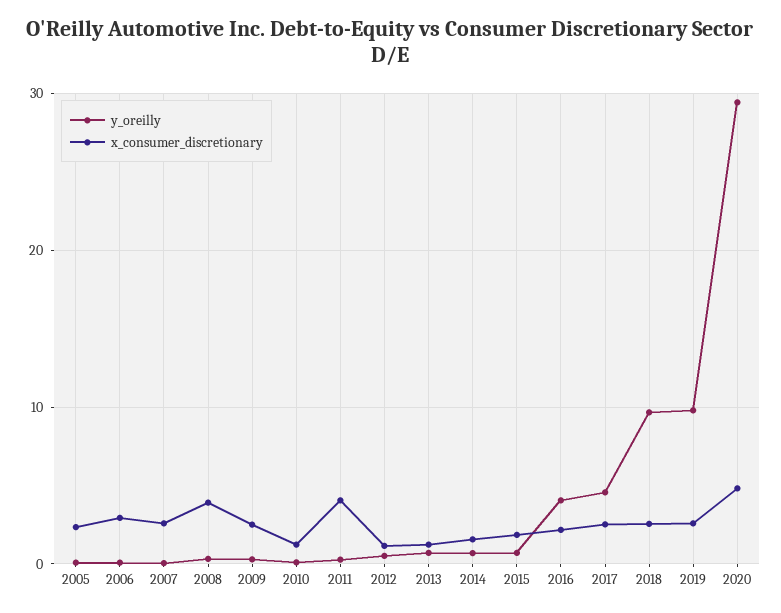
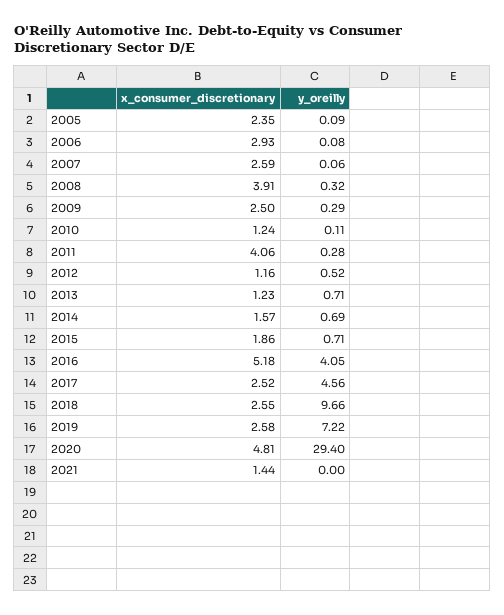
x_consumer_discretionary, 2016: 2 -> 5.18
y_oreilly, 2019: 10 -> 7.22
x_consumer_discretionary, 2021: none -> 1.44
y_oreilly, 2021: none -> 0

